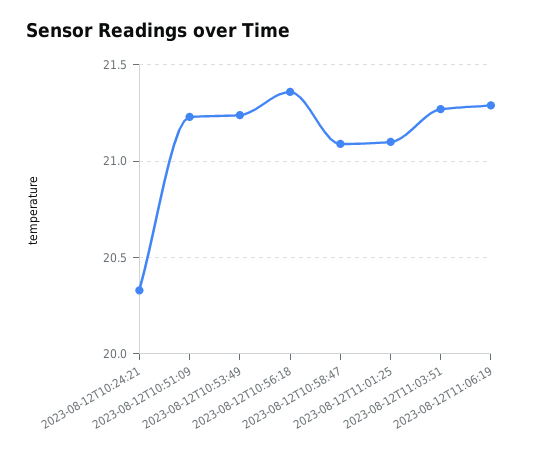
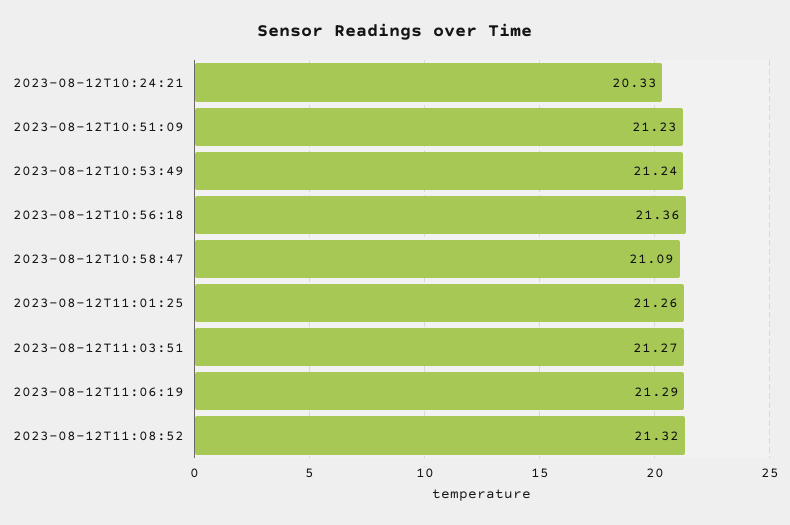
2023-08-12T11:01:25: 21.1 -> 21.26
2023-08-12T11:08:52: none -> 21.32

